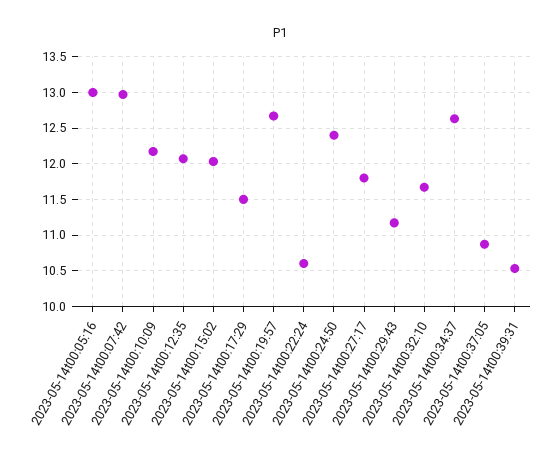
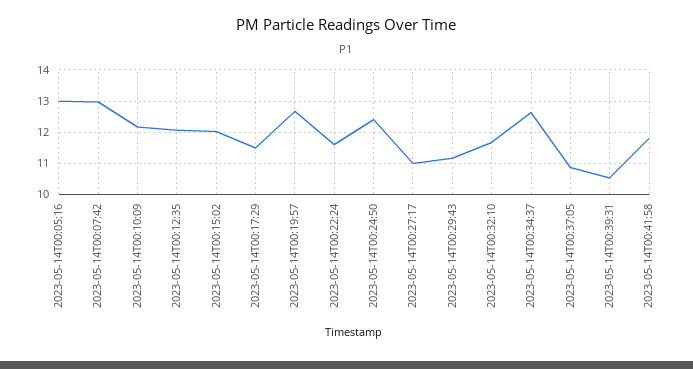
2023-05-14t00:22:24: 10.6 -> 11.6
2023-05-14t00:27:17: 11.8 -> 11
2023-05-14T00:41:58: none -> 11.8

